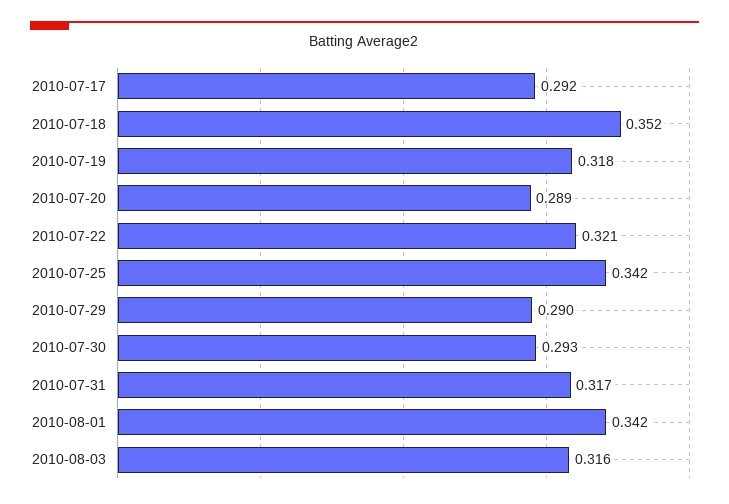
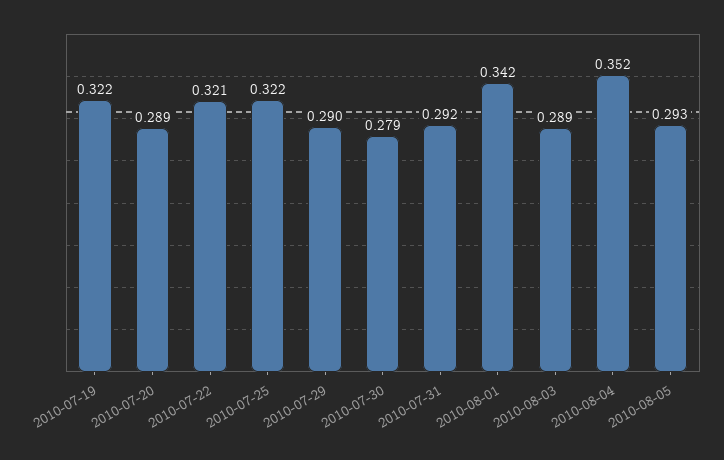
2010-07-17: 0.292 -> none
2010-07-18: 0.352 -> none
2010-07-19: 0.318 -> 0.322
2010-07-25: 0.342 -> 0.322
2010-07-30: 0.293 -> 0.279
2010-07-31: 0.317 -> 0.292
2010-08-03: 0.316 -> 0.289
2010-08-04: none -> 0.352
2010-08-05: none -> 0.293

